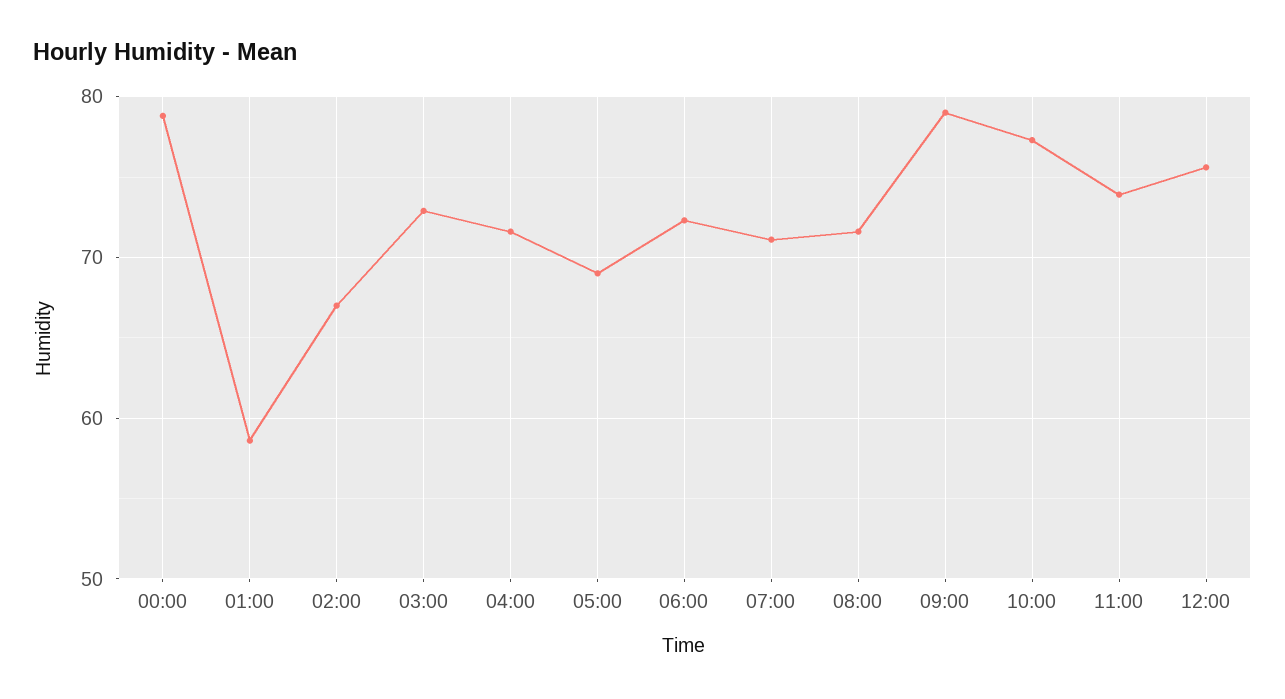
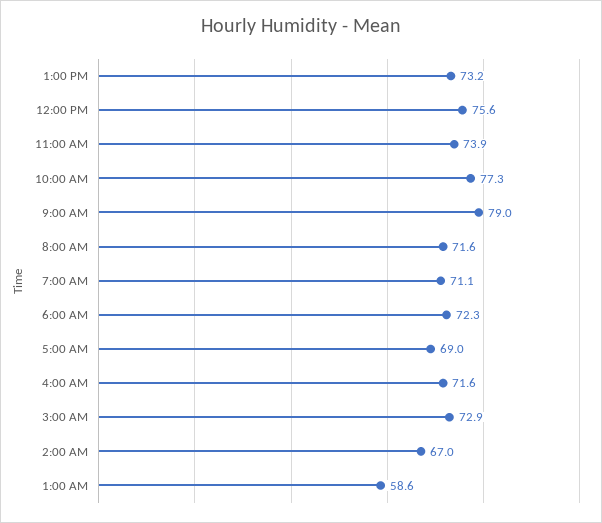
00:00: 79 -> none
1:00 PM: none -> 73.2

